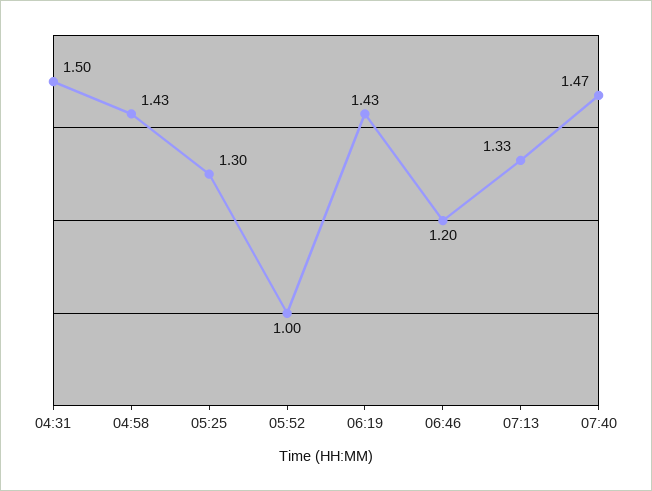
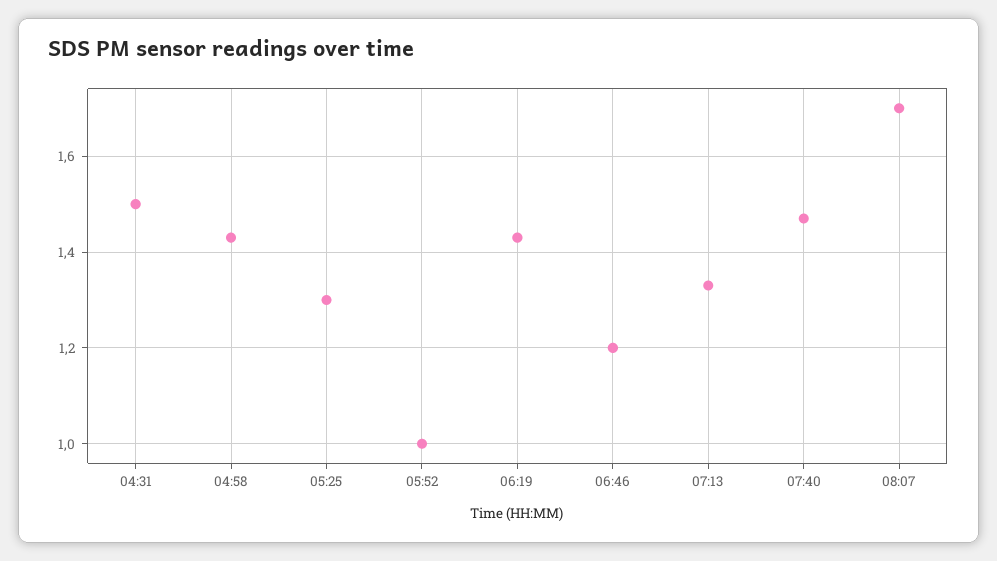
08:07: none -> 1.7

